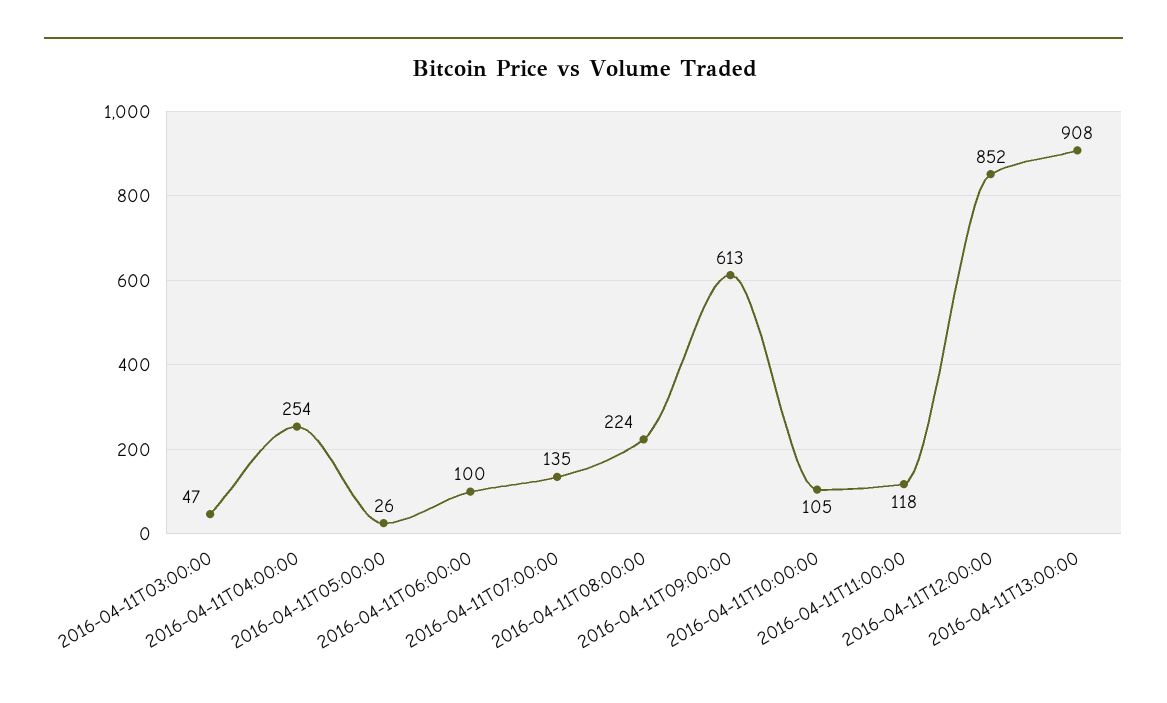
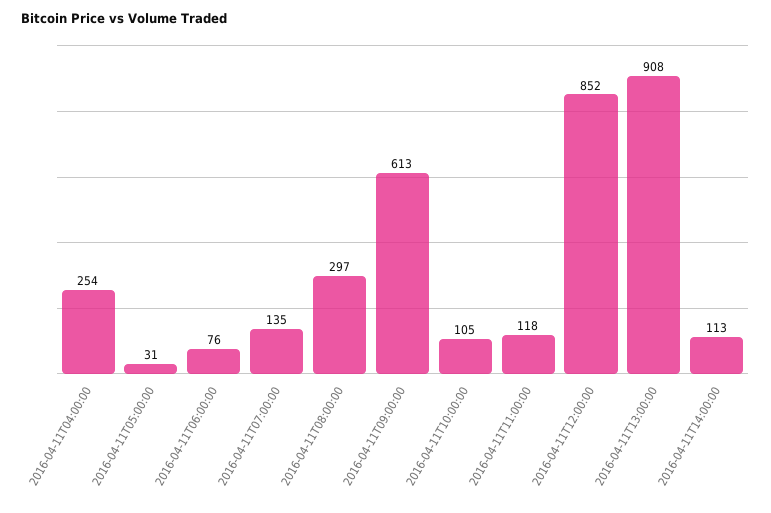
2016-04-11T03:00:00: 47 -> none
2016-04-11T05:00:00: 26 -> 31
2016-04-11T06:00:00: 100 -> 76
2016-04-11T08:00:00: 224 -> 297
2016-04-11T14:00:00: none -> 113

